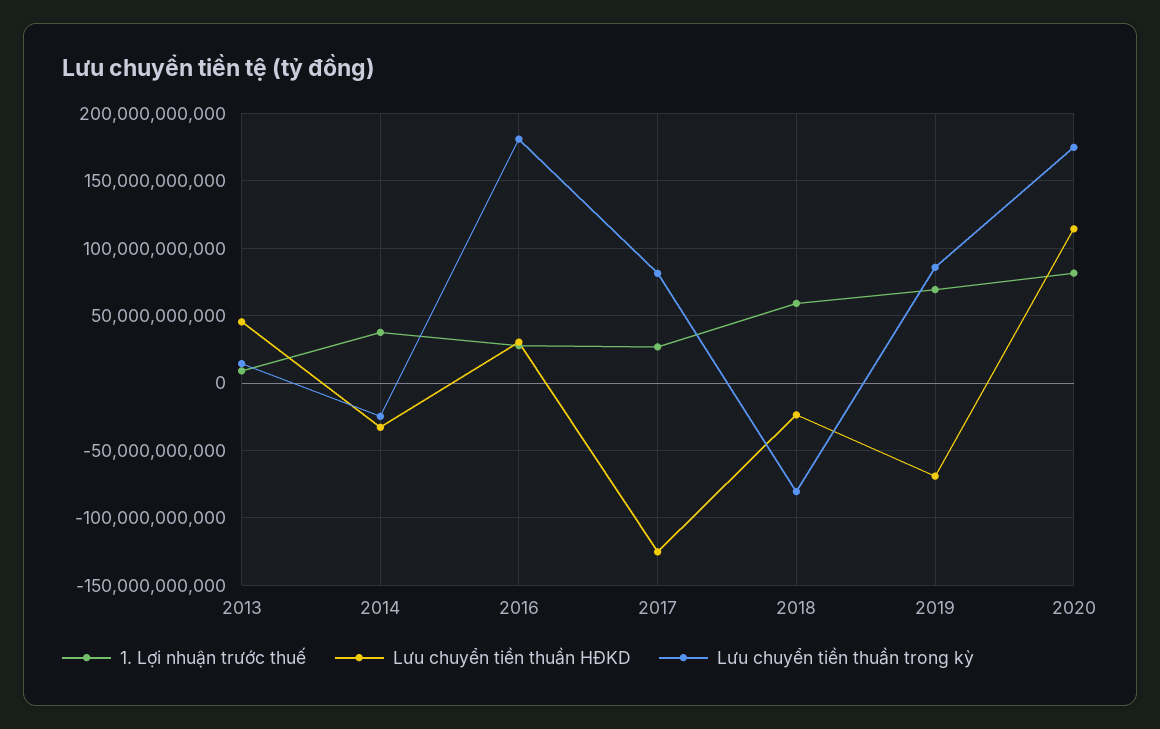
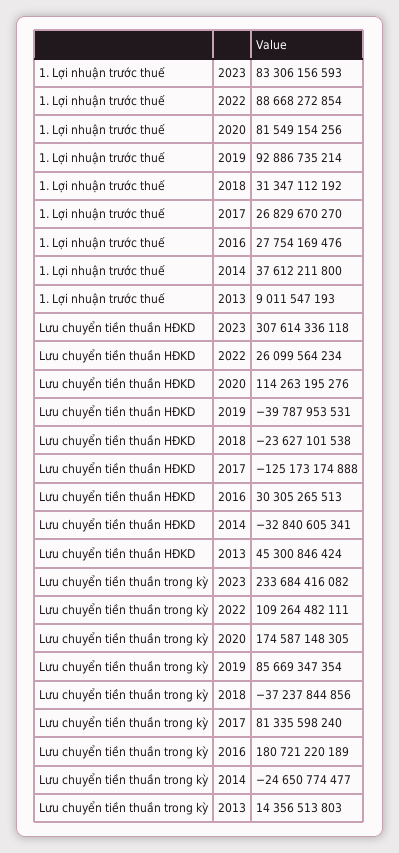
1. Lợi nhuận trước thuế, 2018: 60000000000 -> 31347112192
Lưu chuyển tiền thuần trong kỳ, 2018: -80000000000 -> -37237844856
1. Lợi nhuận trước thuế, 2019: 70000000000 -> 92886735214
Lưu chuyển tiền thuần HĐKD, 2019: -70000000000 -> -39787953531
1. Lợi nhuận trước thuế, 2023: none -> 83306156593
1. Lợi nhuận trước thuế, 2022: none -> 88668272854
Lưu chuyển tiền thuần HĐKD, 2023: none -> 307614336118
Lưu chuyển tiền thuần HĐKD, 2022: none -> 26099564234
Lưu chuyển tiền thuần trong kỳ, 2023: none -> 233684416082
Lưu chuyển tiền thuần trong kỳ, 2022: none -> 109264482111

